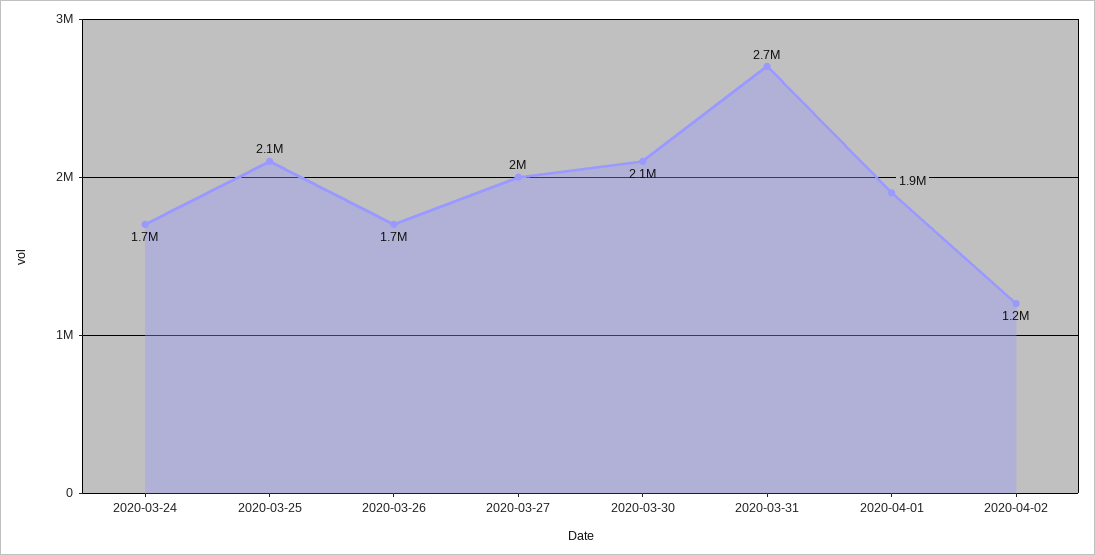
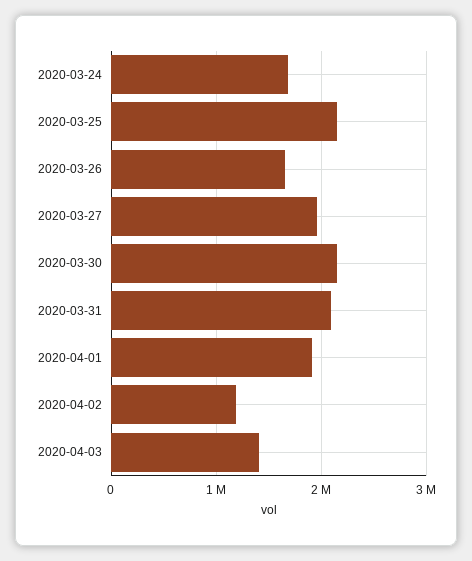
2020-03-31: 2700000 -> 2100000
2020-04-03: none -> 1400000

